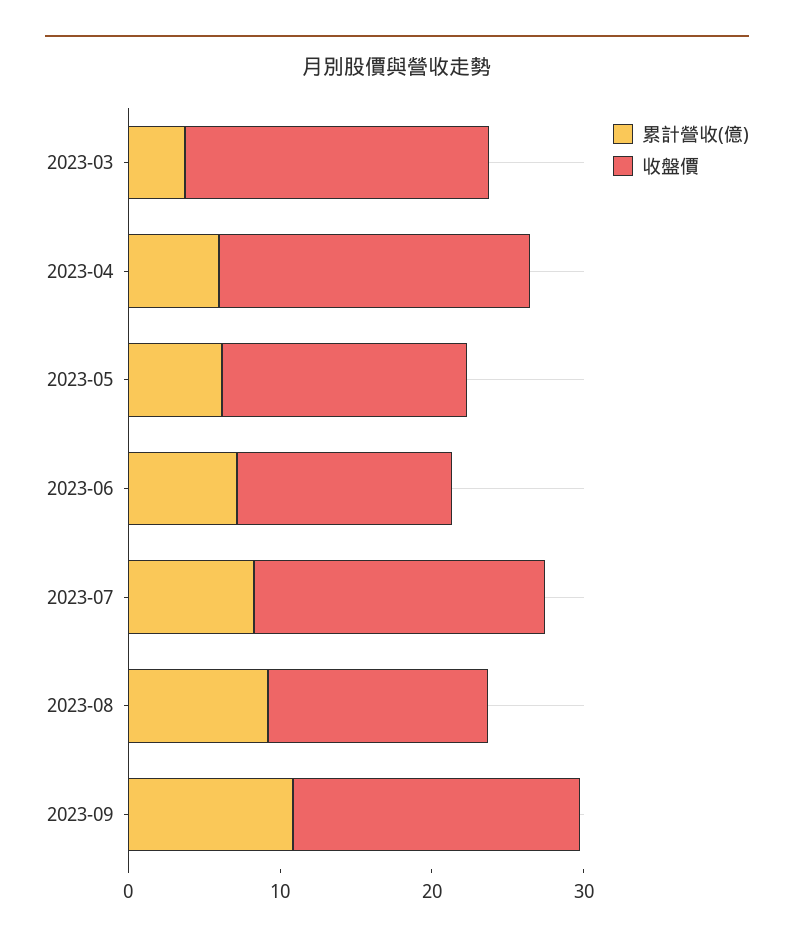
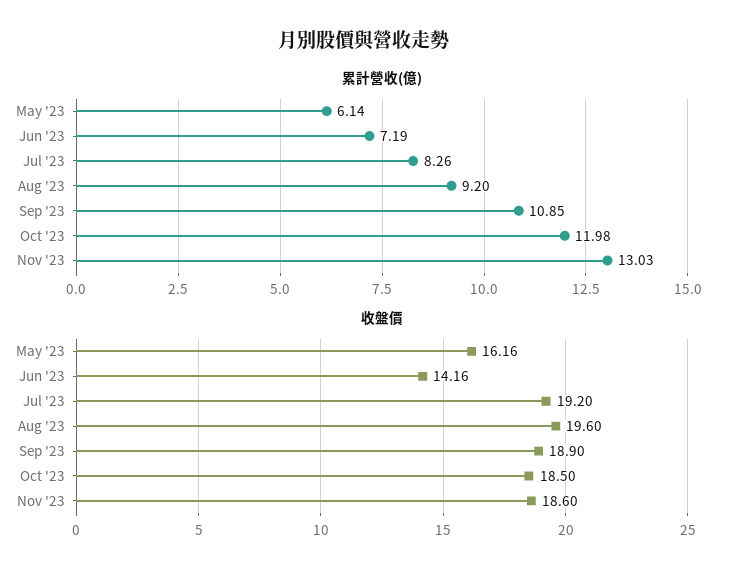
累計營收(億), 2023-03: 4 -> none
收盤價, 2023-03: 20 -> none
累計營收(億), 2023-04: 6 -> none
收盤價, 2023-04: 20 -> none
收盤價, 2023-08: 14 -> 19.6
累計營收(億), Oct '23: none -> 11.98
累計營收(億), Nov '23: none -> 13.03
收盤價, Oct '23: none -> 18.5
收盤價, Nov '23: none -> 18.6

